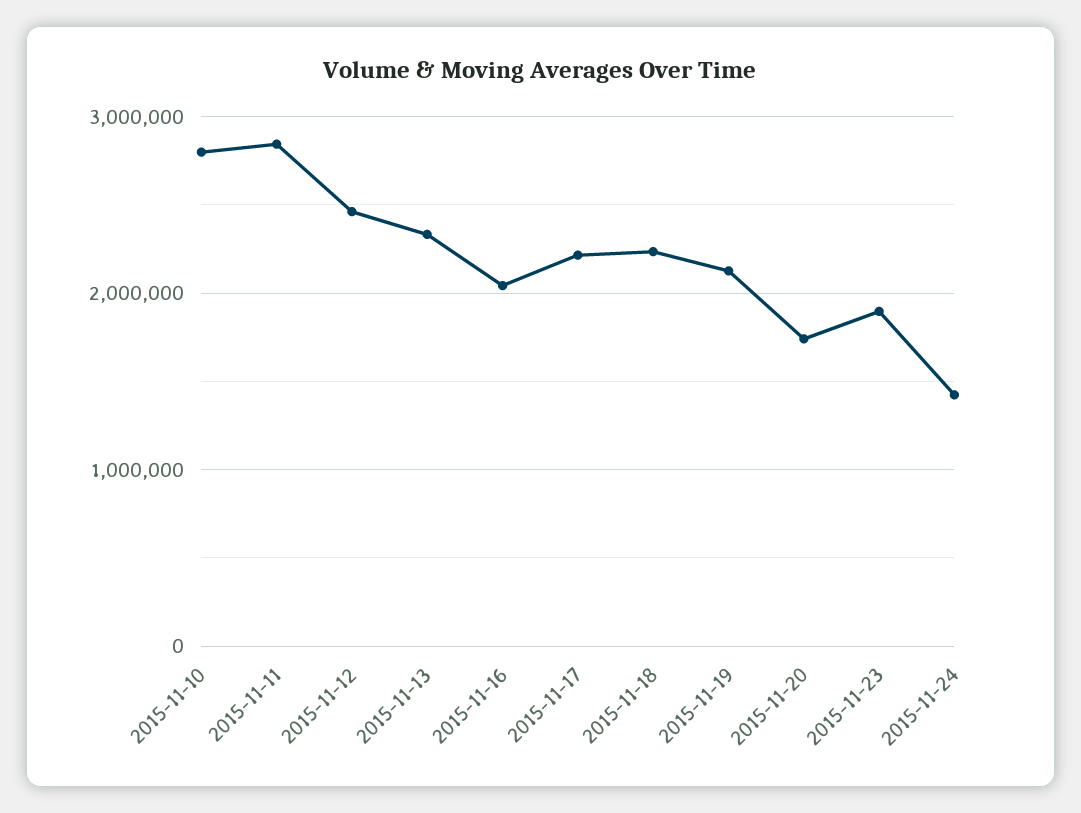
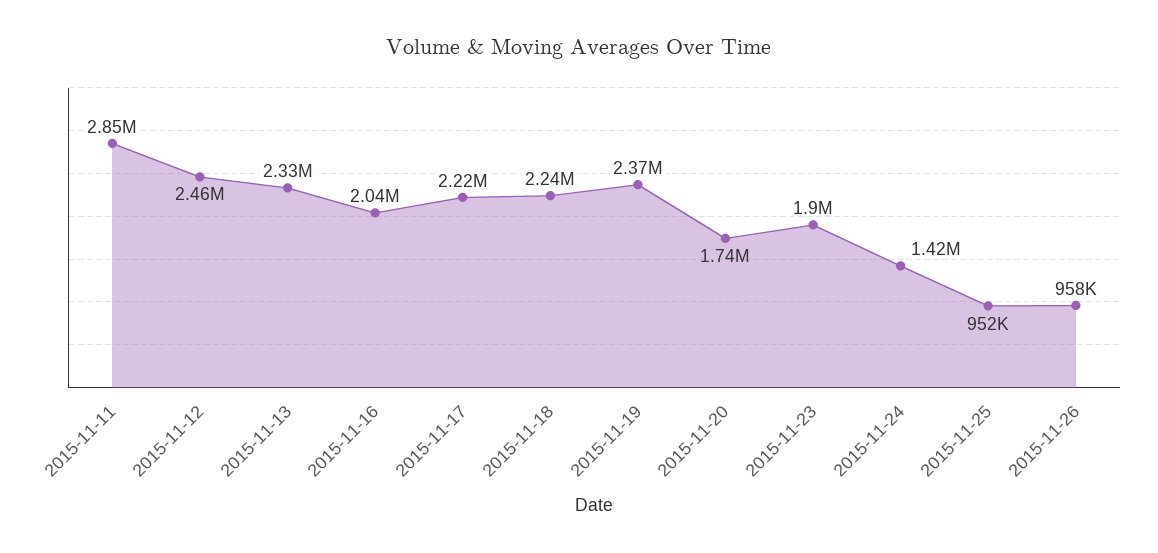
2015-11-10: 2800000 -> none
2015-11-19: 2100000 -> 2370000
2015-11-25: none -> 952000
2015-11-26: none -> 958000

